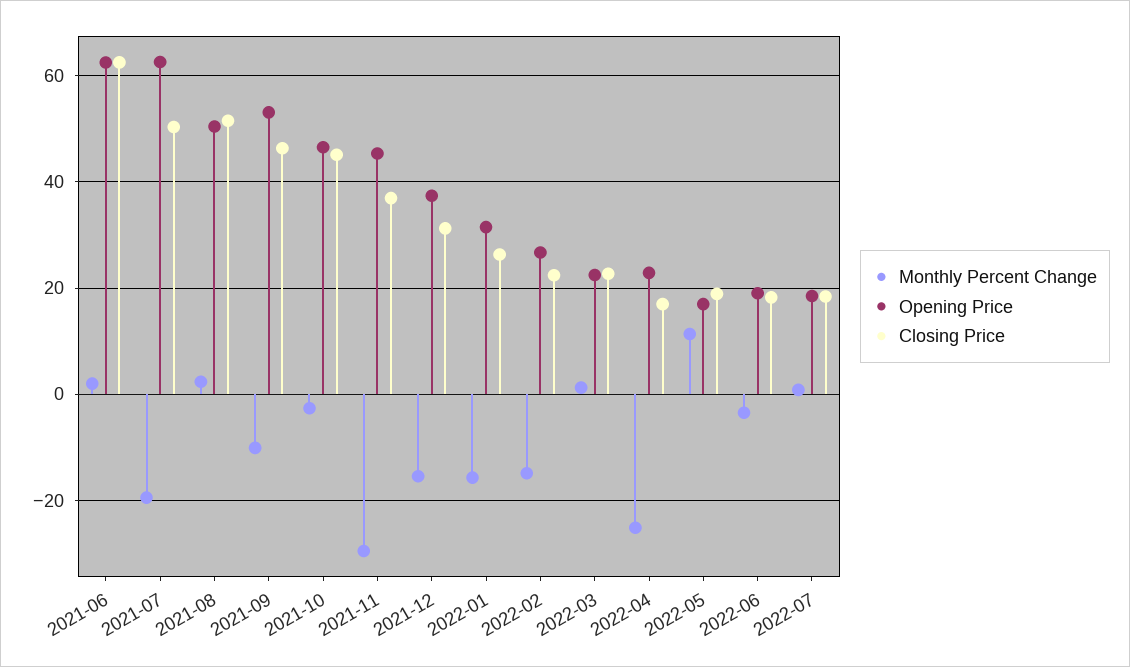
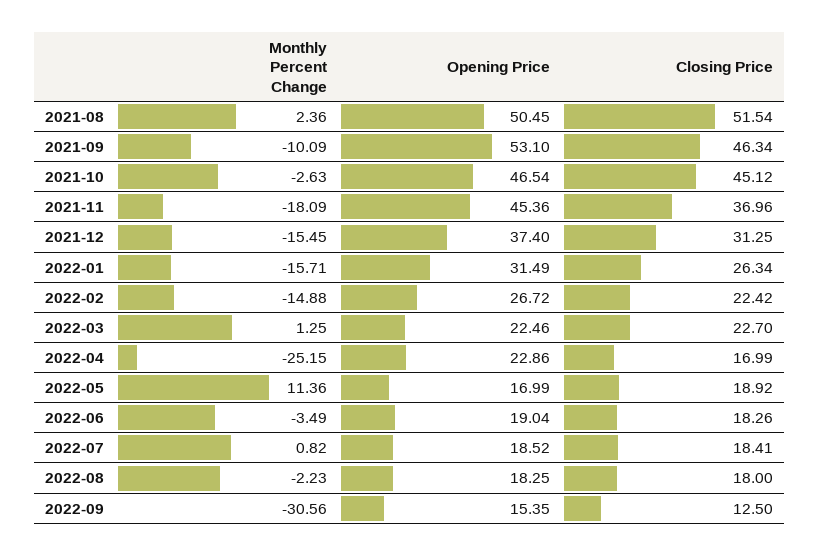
Monthly Percent Change, 2021-06: 2 -> none
Opening Price, 2021-06: 62 -> none
Closing Price, 2021-06: 62 -> none
Monthly Percent Change, 2021-07: -20 -> none
Opening Price, 2021-07: 62 -> none
Closing Price, 2021-07: 50 -> none
Monthly Percent Change, 2021-11: -30 -> -18.09
Monthly Percent Change, 2022-08: none -> -2.23
Opening Price, 2022-08: none -> 18.25
Closing Price, 2022-08: none -> 18
Monthly Percent Change, 2022-09: none -> -30.56
Opening Price, 2022-09: none -> 15.35
Closing Price, 2022-09: none -> 12.5

